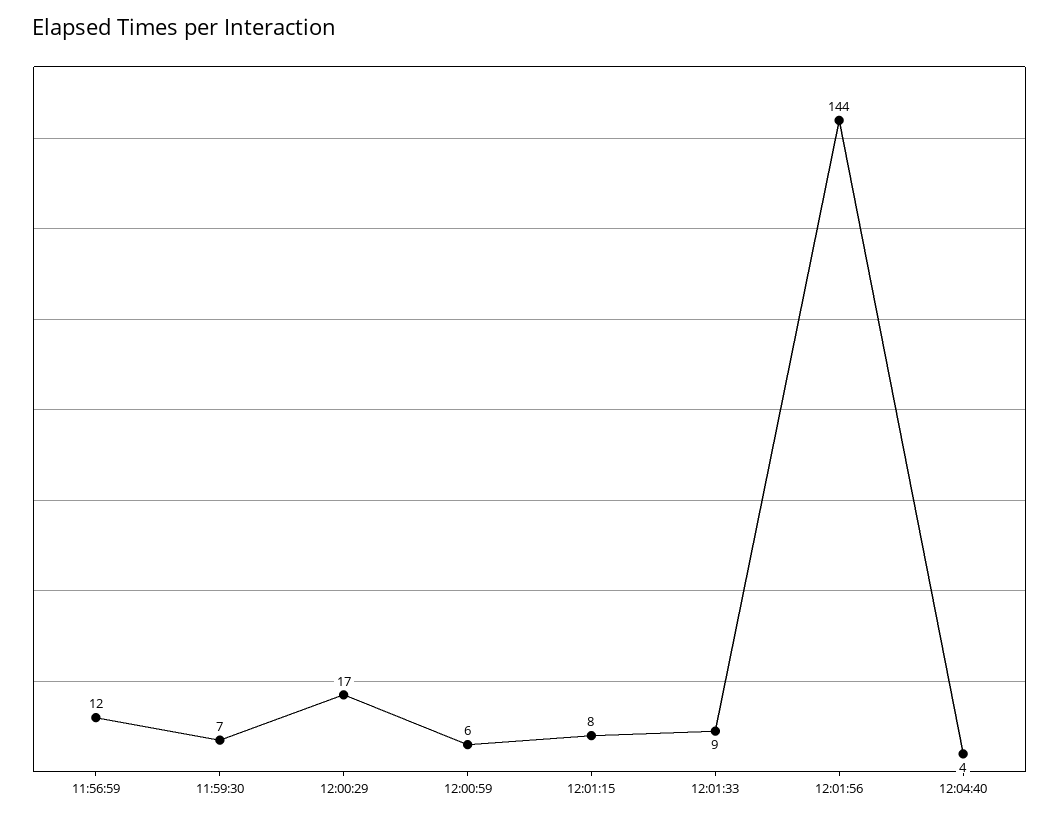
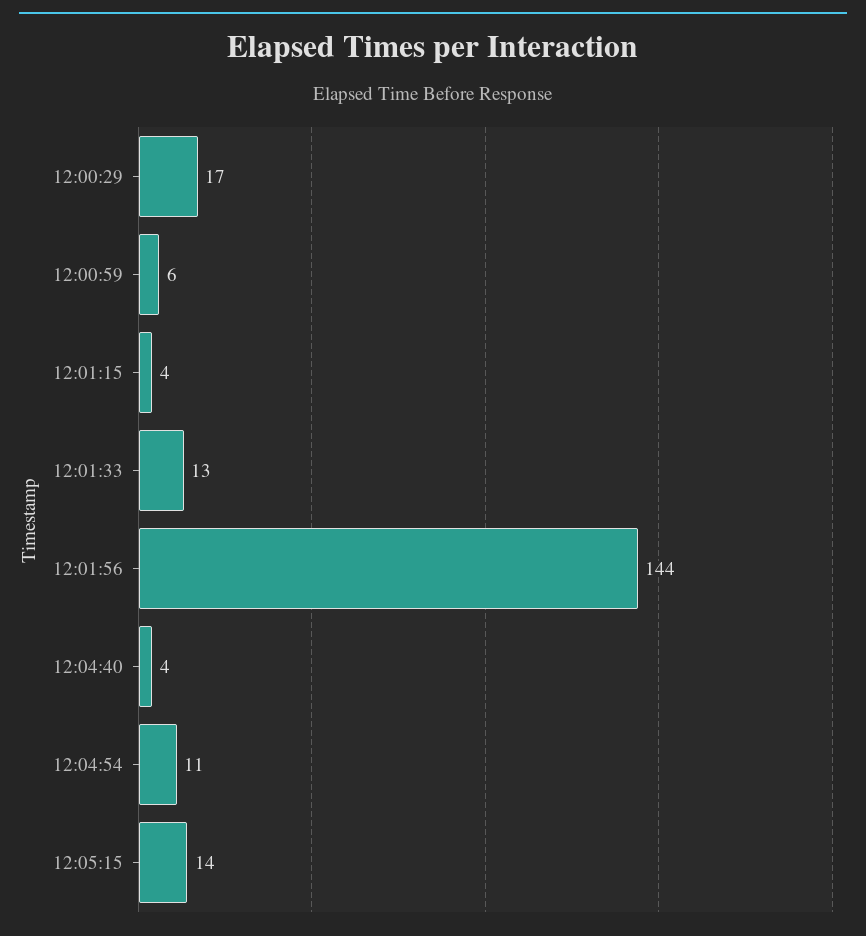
11:56:59: 12 -> none
11:59:30: 7 -> none
12:01:15: 8 -> 4
12:01:33: 9 -> 13
12:04:54: none -> 11
12:05:15: none -> 14

